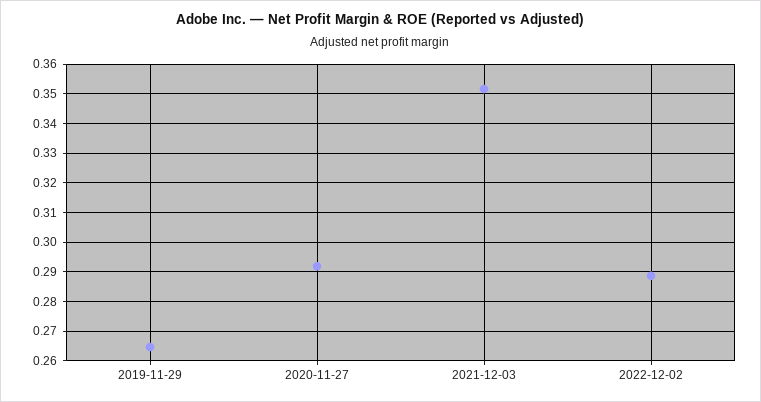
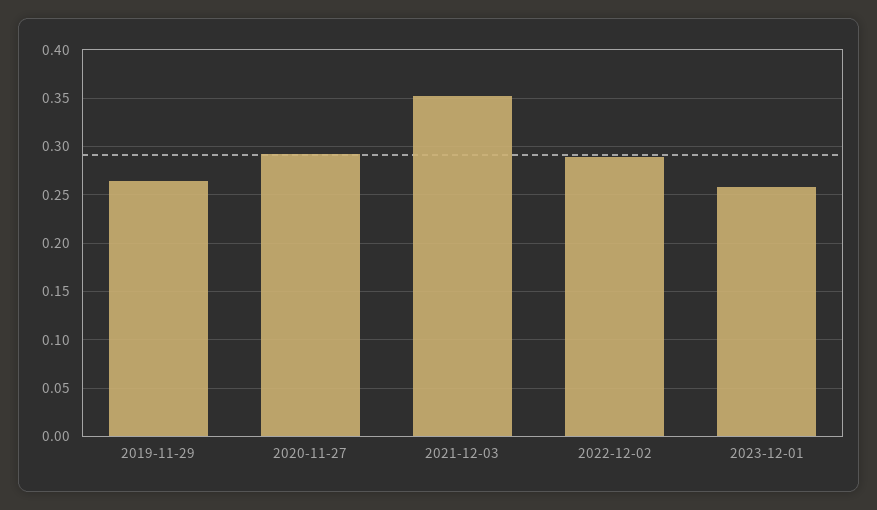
2023-12-01: none -> 0.26

